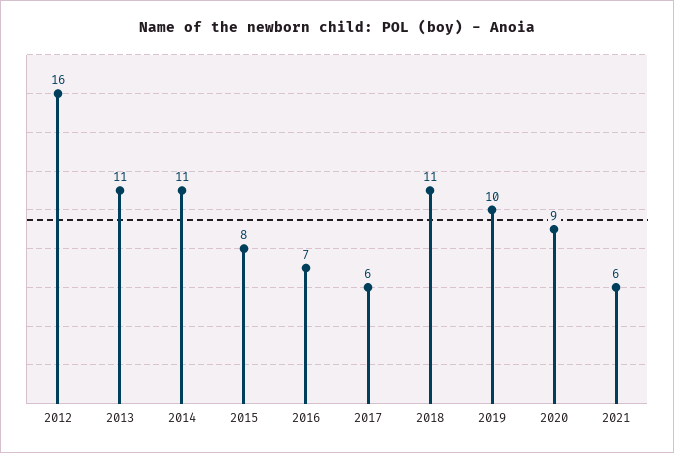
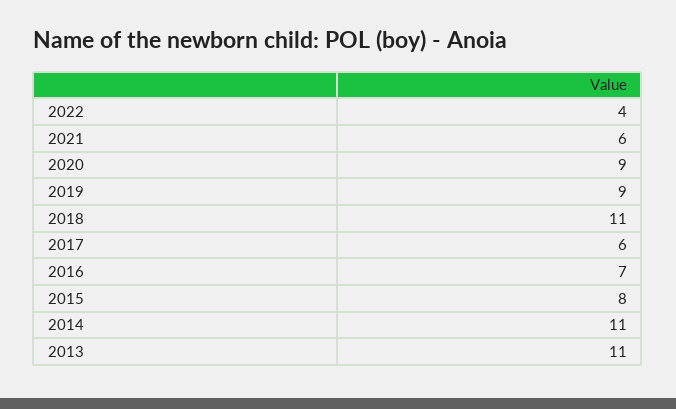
2012: 16 -> none
2019: 10 -> 9
2022: none -> 4

